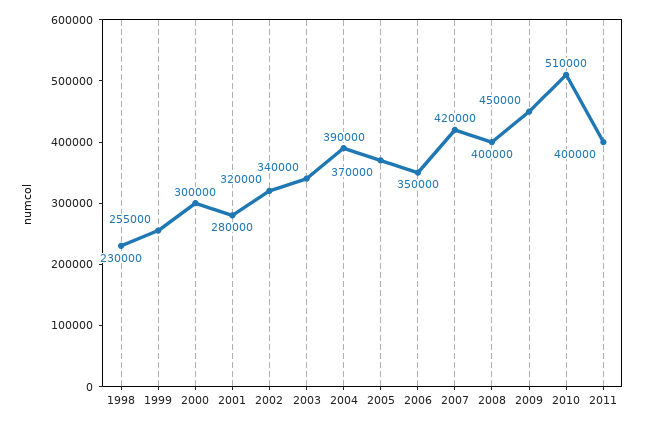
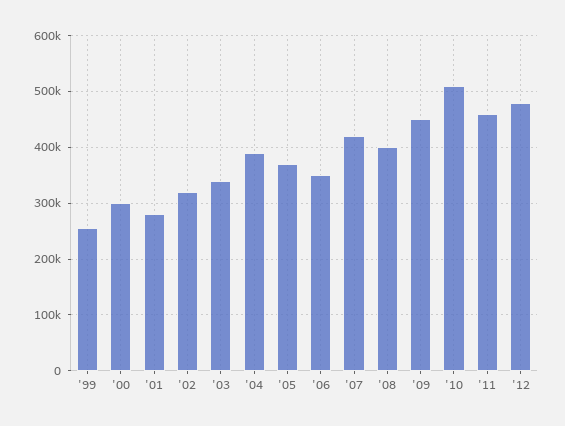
1998: 230000 -> none
2011: 400000 -> 460000
'12: none -> 480000

